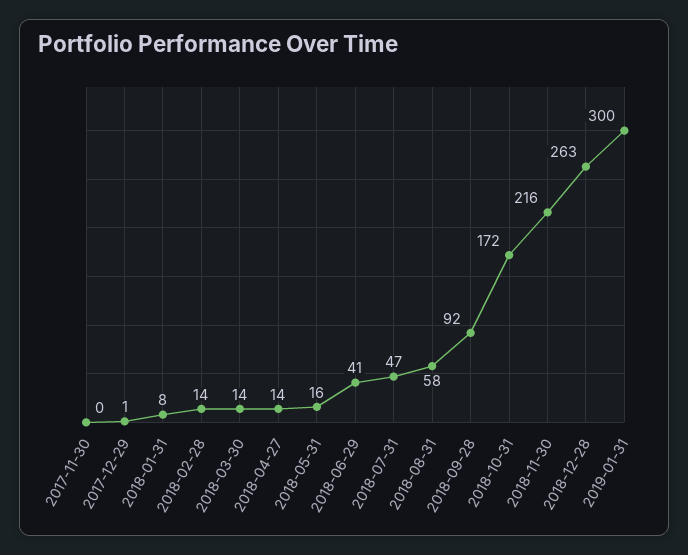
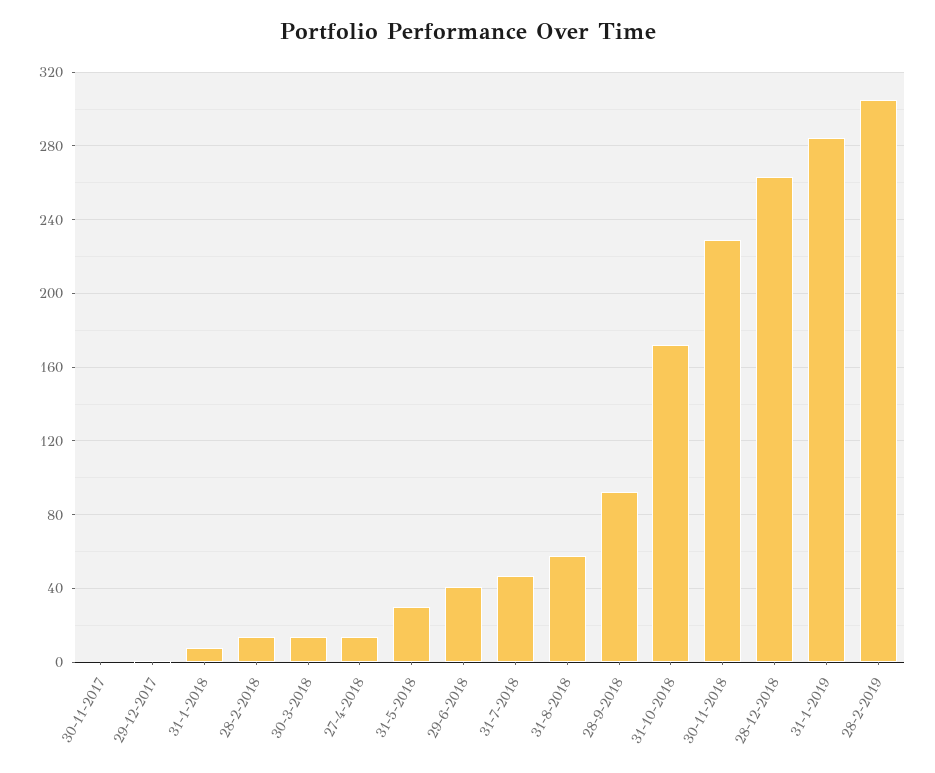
2018-05-31: 16 -> 30
2018-11-30: 216 -> 230
2019-01-31: 300 -> 285
28-2-2019: none -> 305

